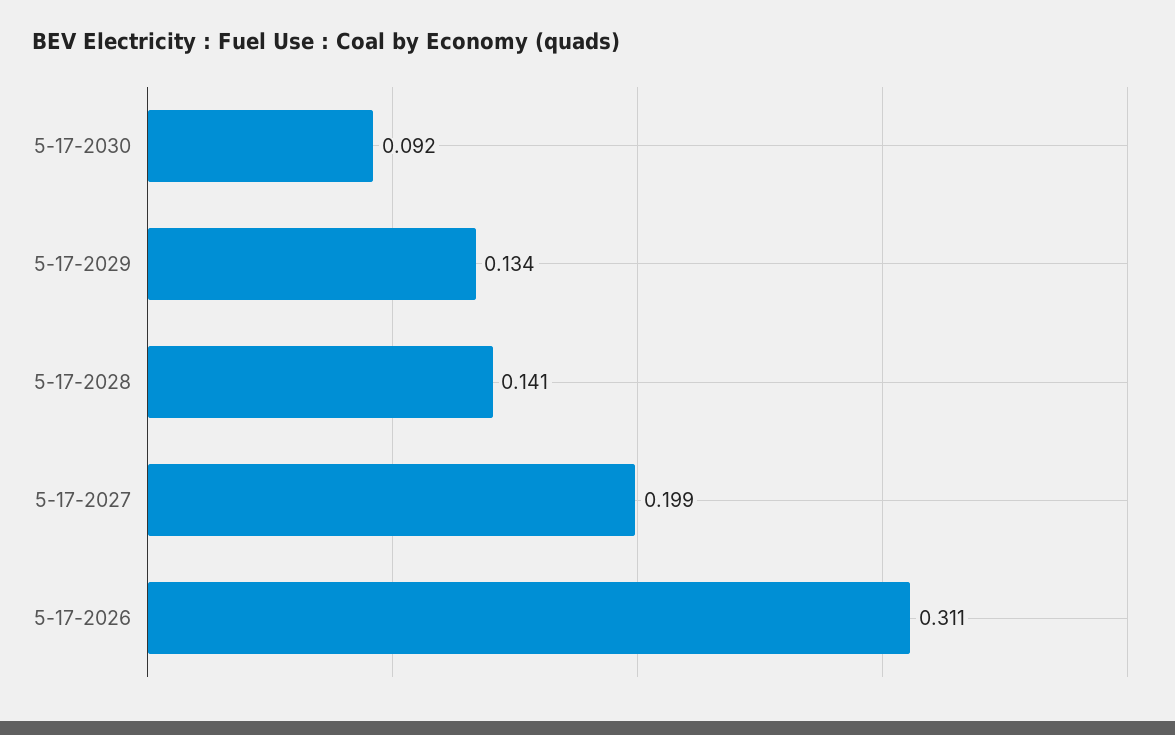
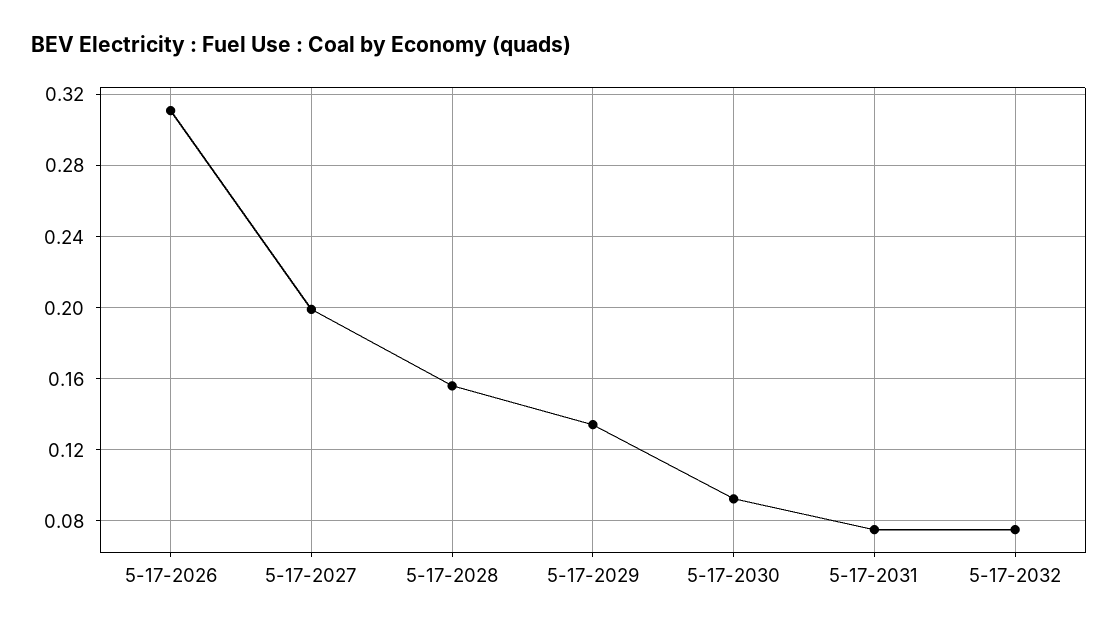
5-17-2028: 0.141 -> 0.155
5-17-2031: none -> 0.075
5-17-2032: none -> 0.075

